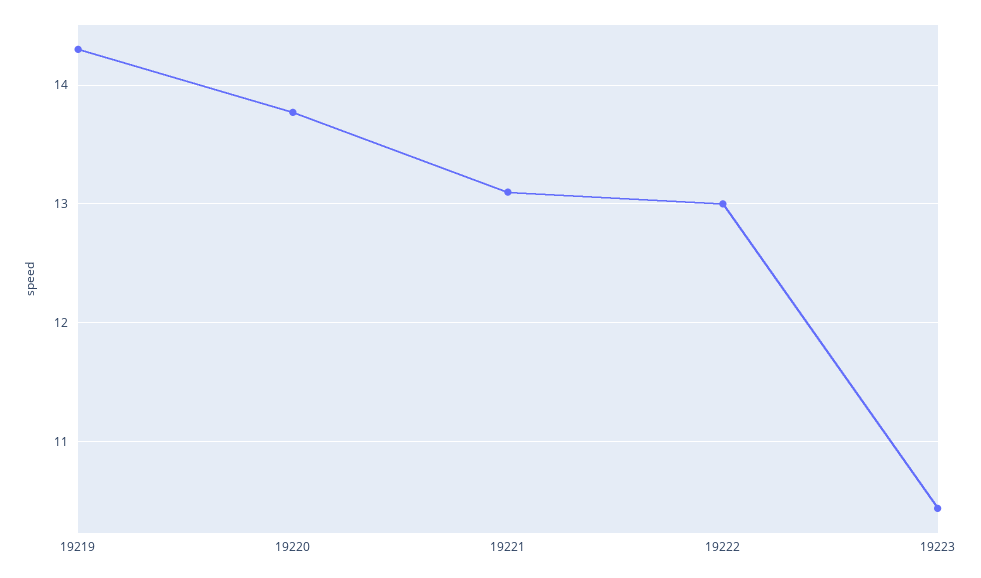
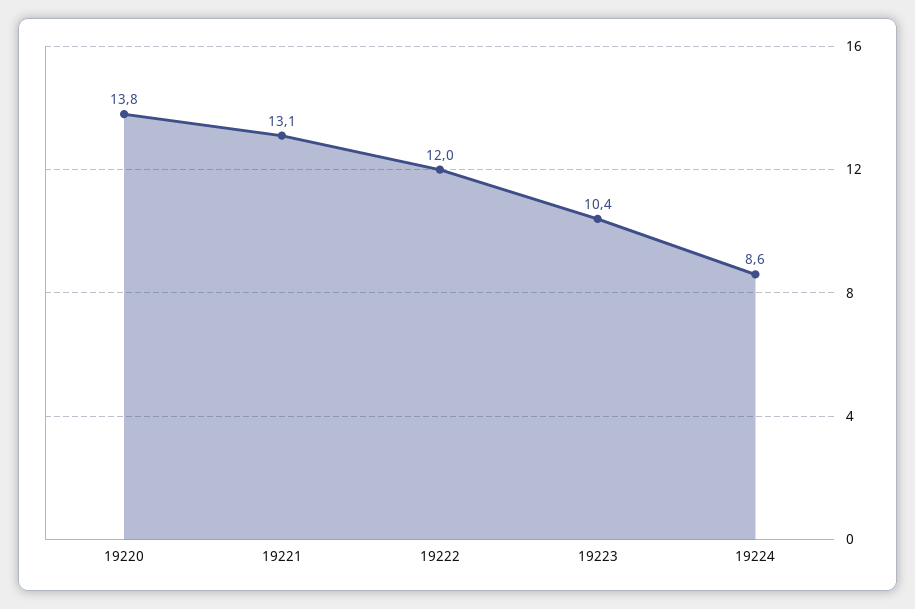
19219: 14.3 -> none
19222: 13 -> 12
19224: none -> 8.6

